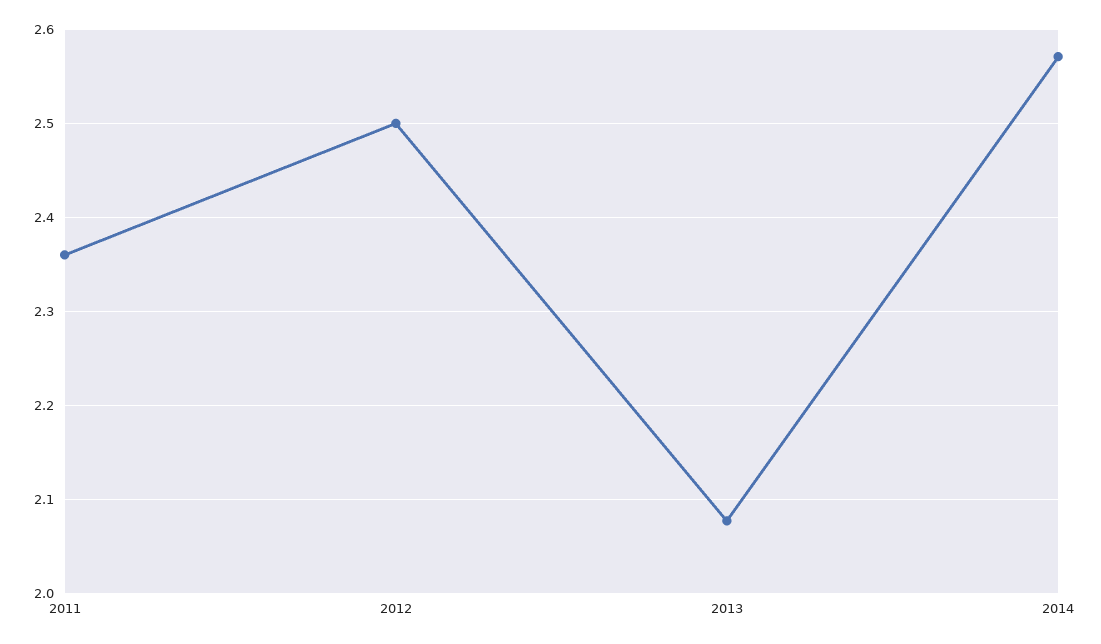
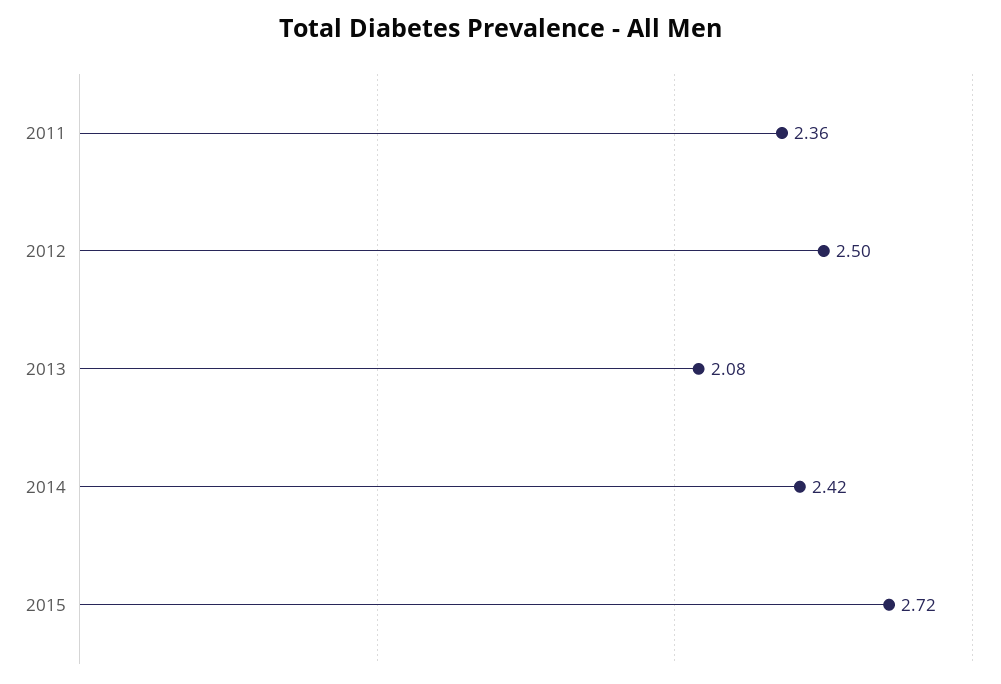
2014: 2.57 -> 2.42
2015: none -> 2.72

